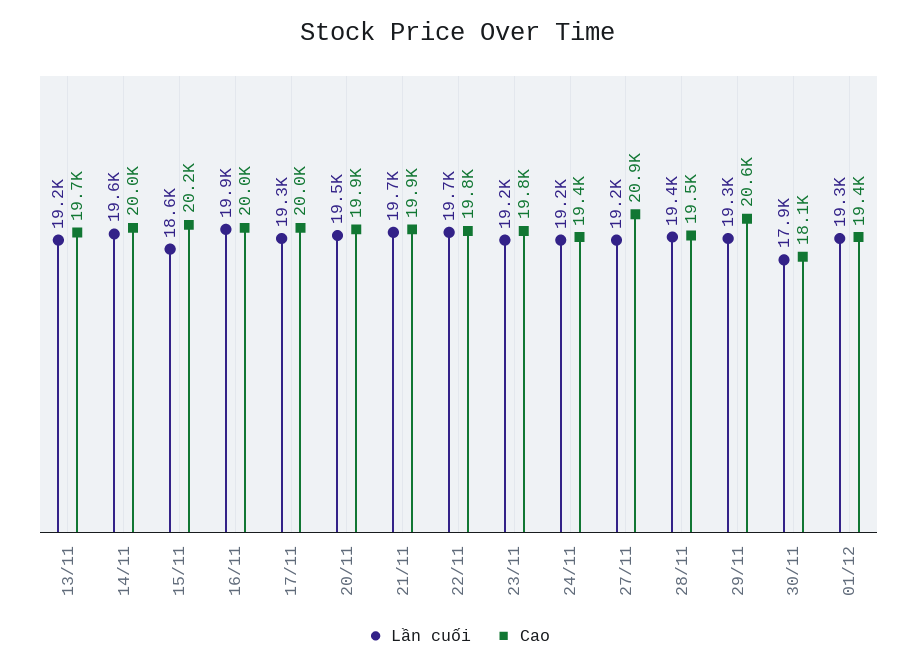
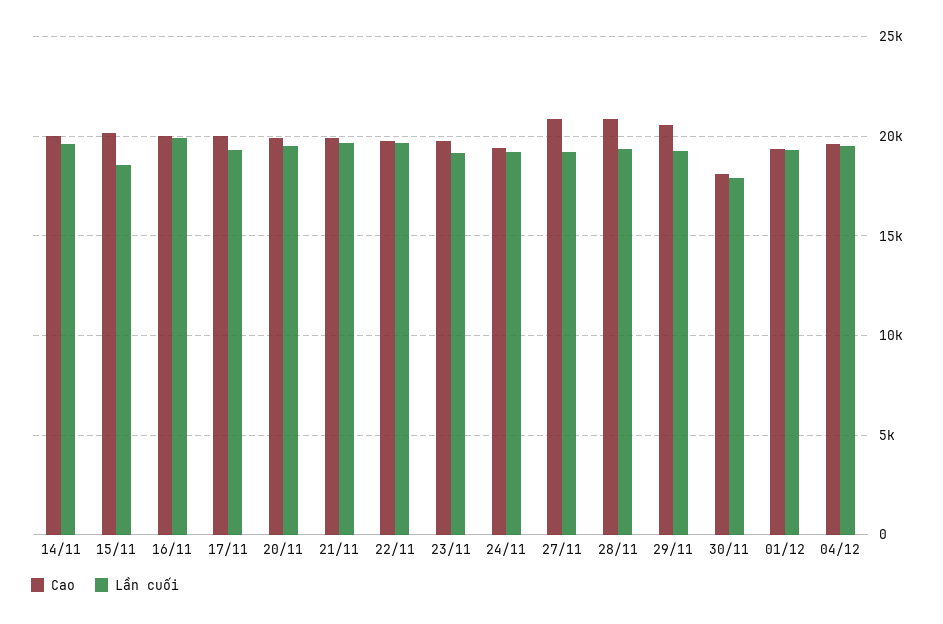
Lần cuối, 13/11: 19200 -> none
Cao, 13/11: 19700 -> none
Cao, 28/11: 19500 -> 21000
Cao, 04/12: none -> 19500
Lần cuối, 04/12: none -> 19500

